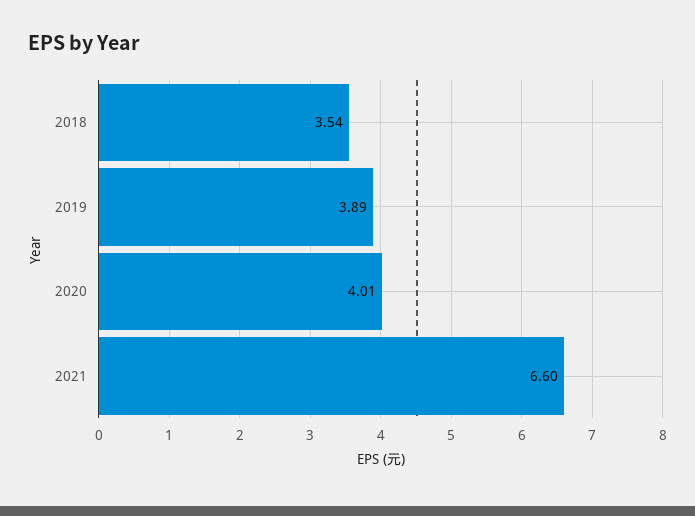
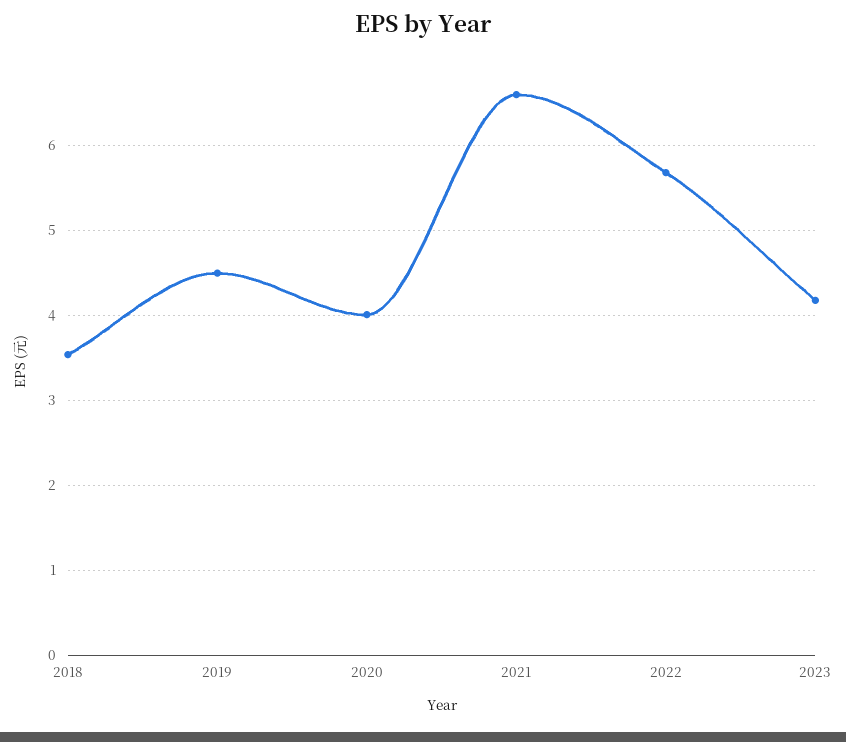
2019: 3.89 -> 4.5
2022: none -> 5.7
2023: none -> 4.2

